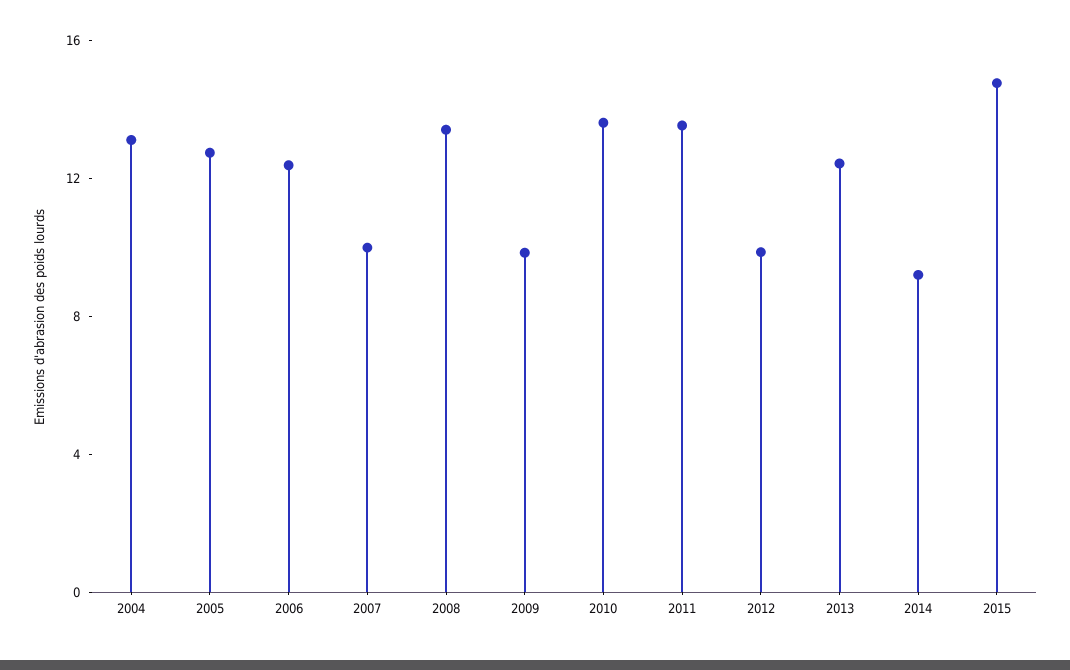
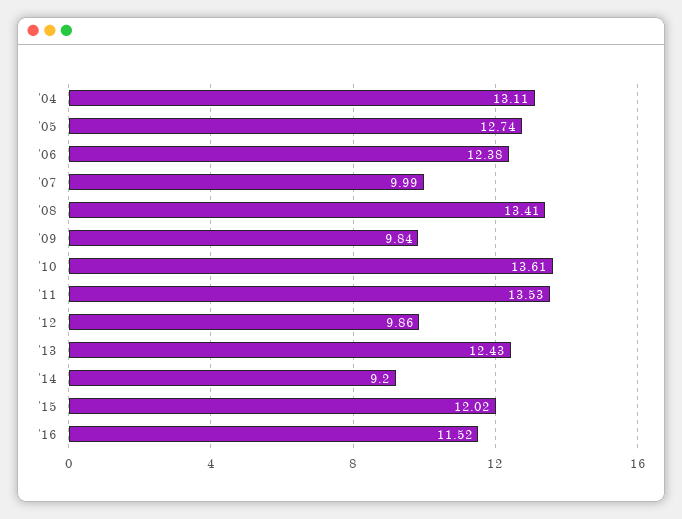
2015: 15 -> 12.02
'16: none -> 11.52

